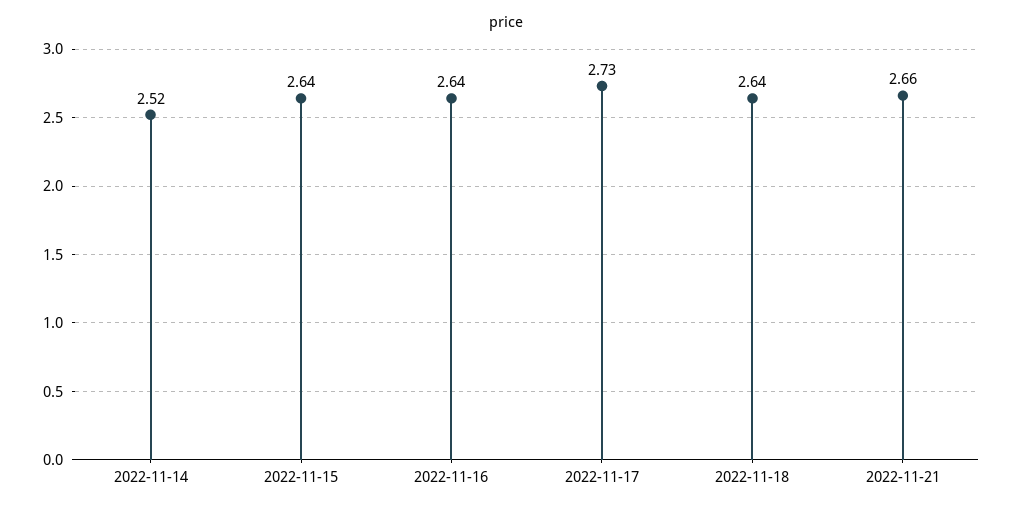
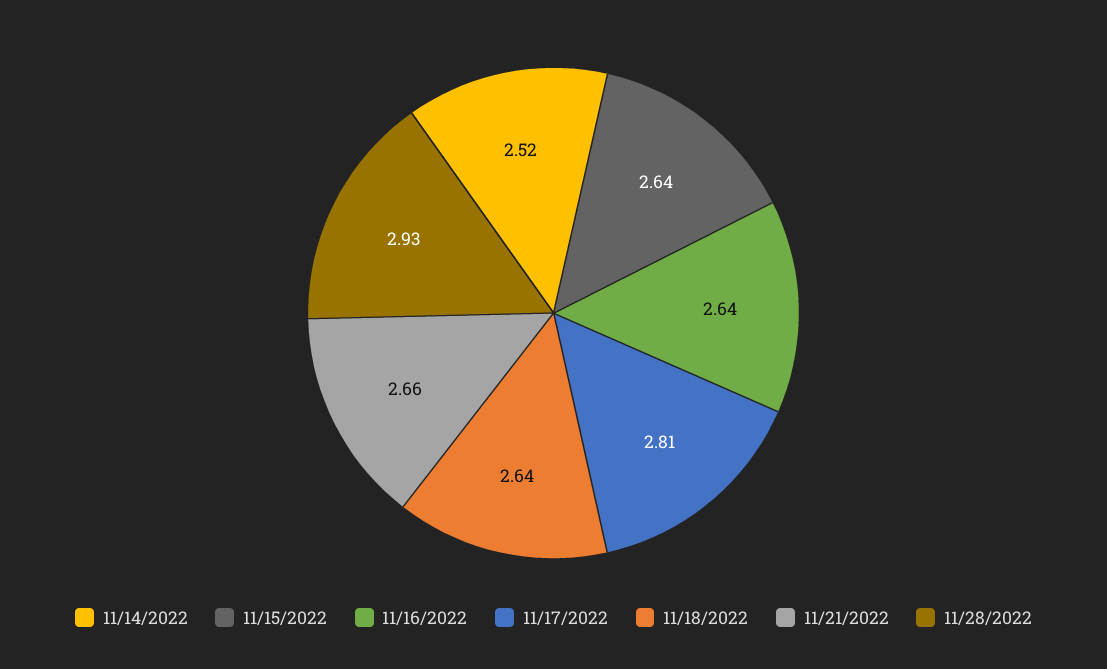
2022-11-17: 2.73 -> 2.81
11/28/2022: none -> 2.93

